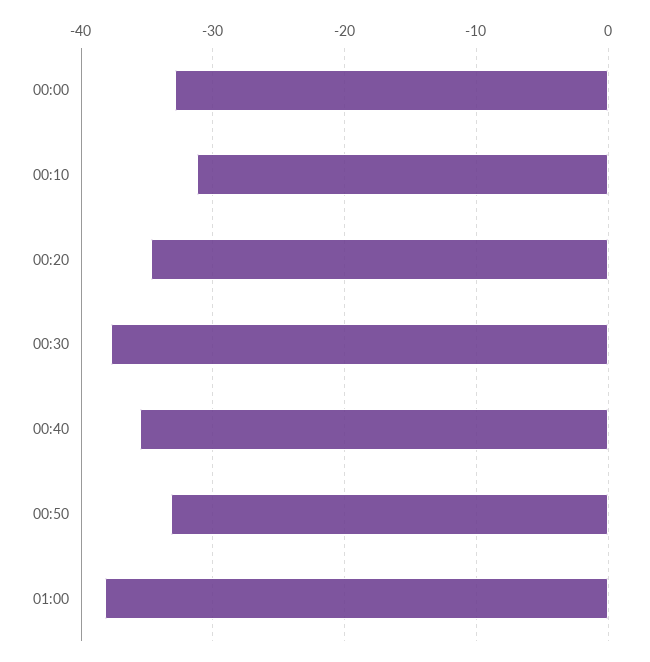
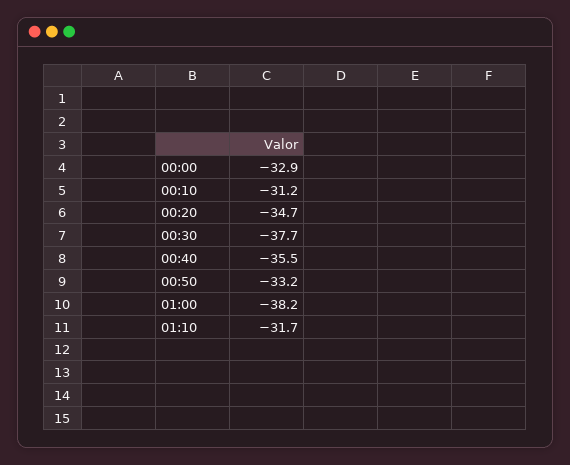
01:10: none -> -31.7

